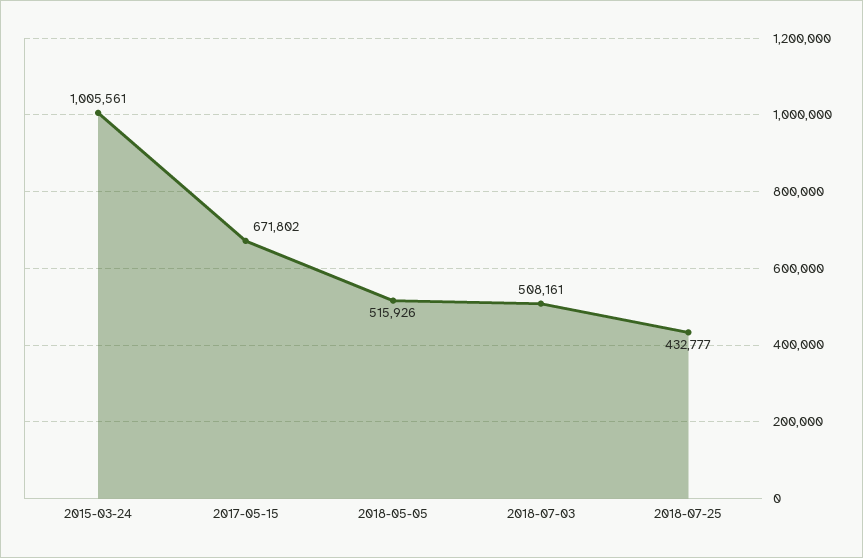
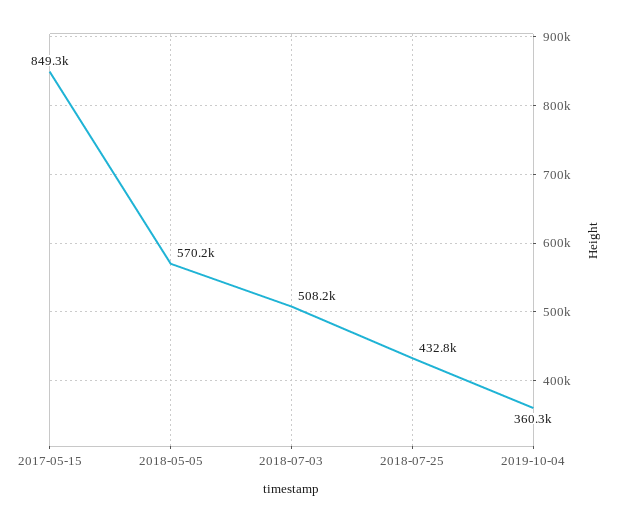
2015-03-24: 1005561 -> none
2017-05-15: 671802 -> 849300
2018-05-05: 515926 -> 570200
2019-10-04: none -> 360300

